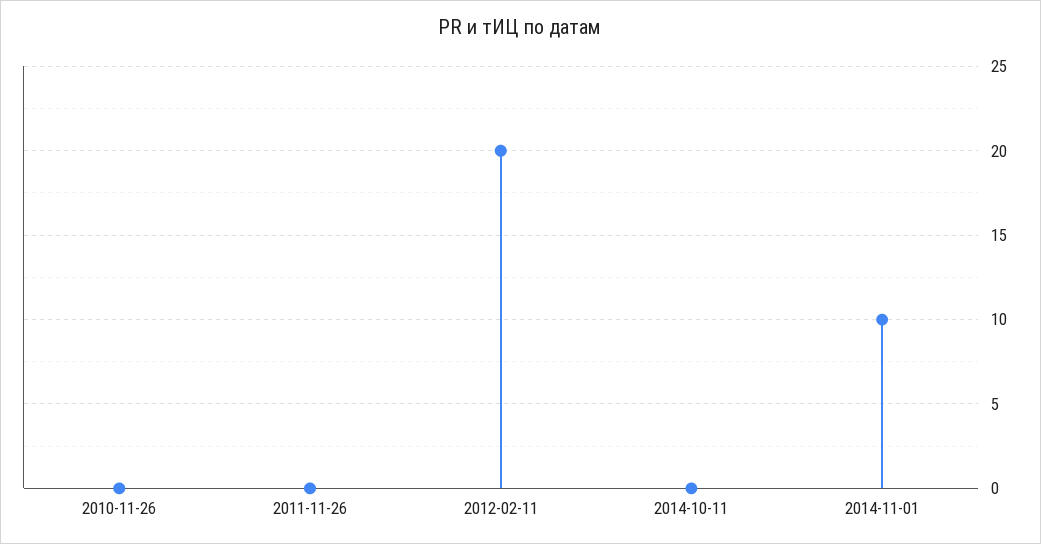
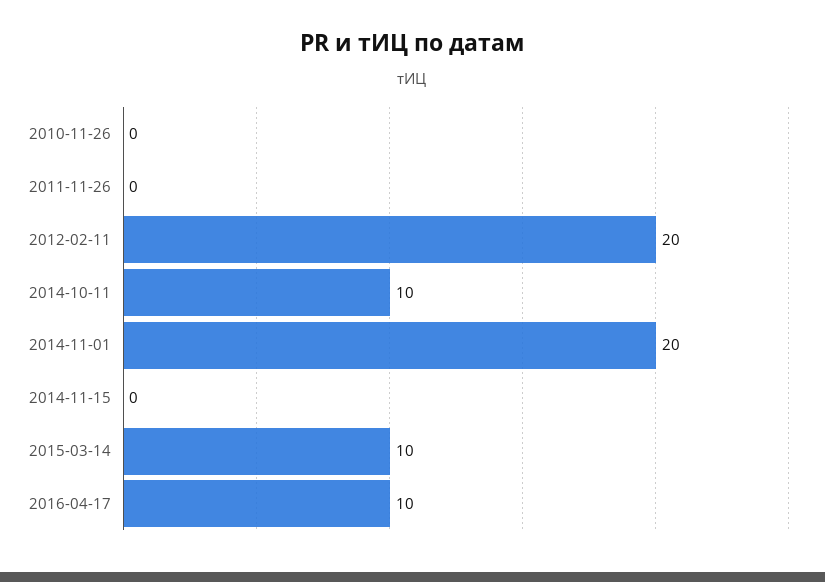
2014-10-11: 0 -> 10
2014-11-01: 10 -> 20
2014-11-15: none -> 0
2015-03-14: none -> 10
2016-04-17: none -> 10

